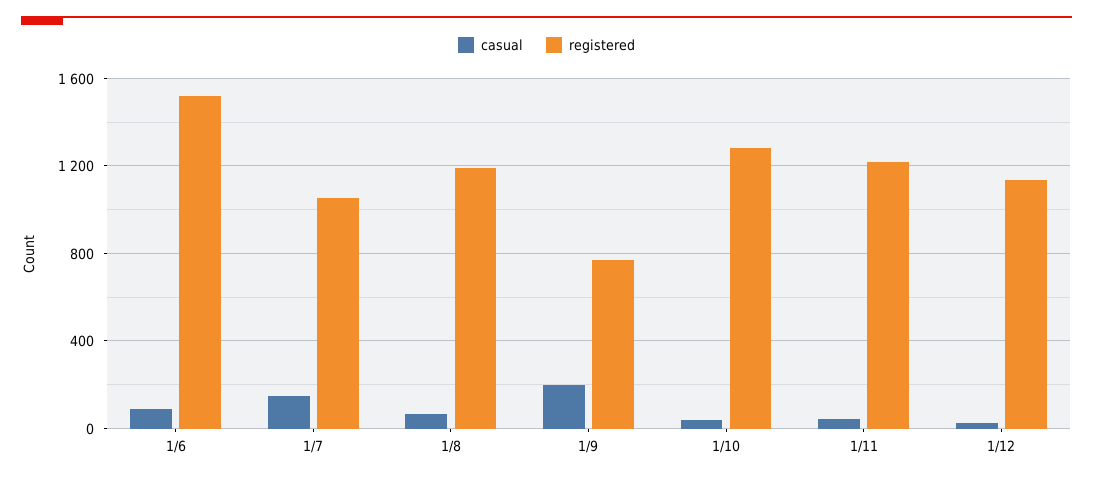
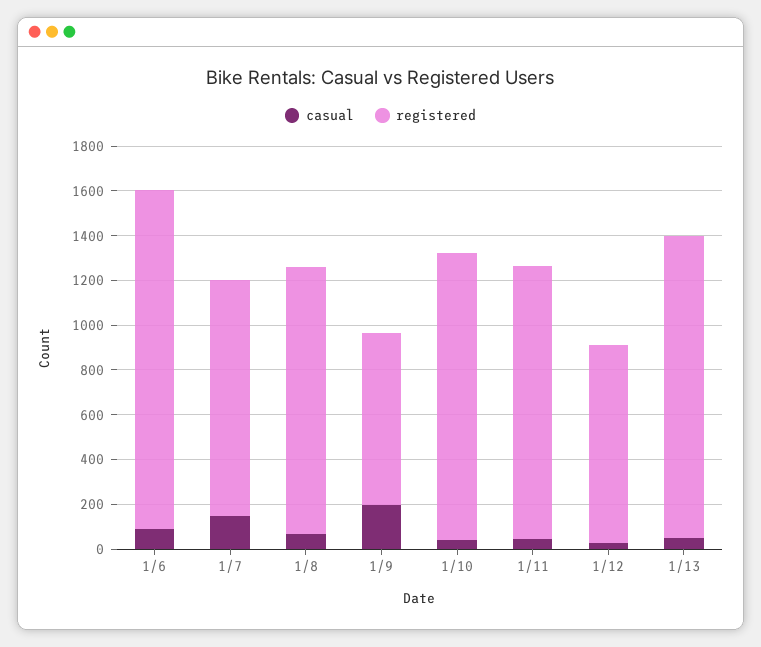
registered, 1/12: 1150 -> 900
casual, 1/13: none -> 50
registered, 1/13: none -> 1350

